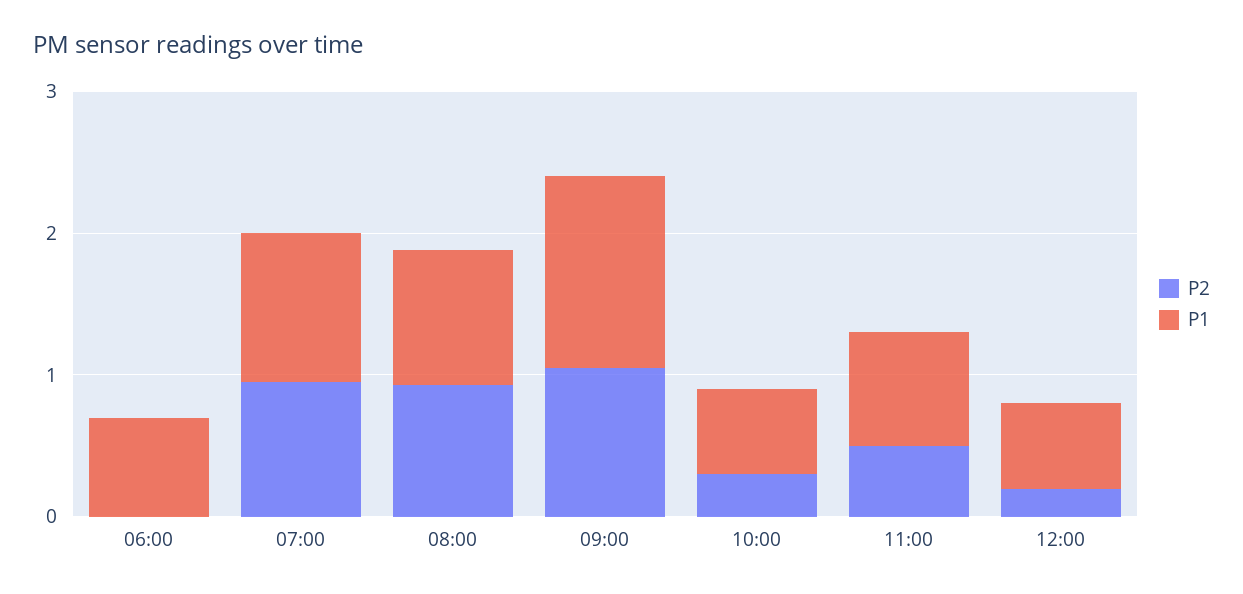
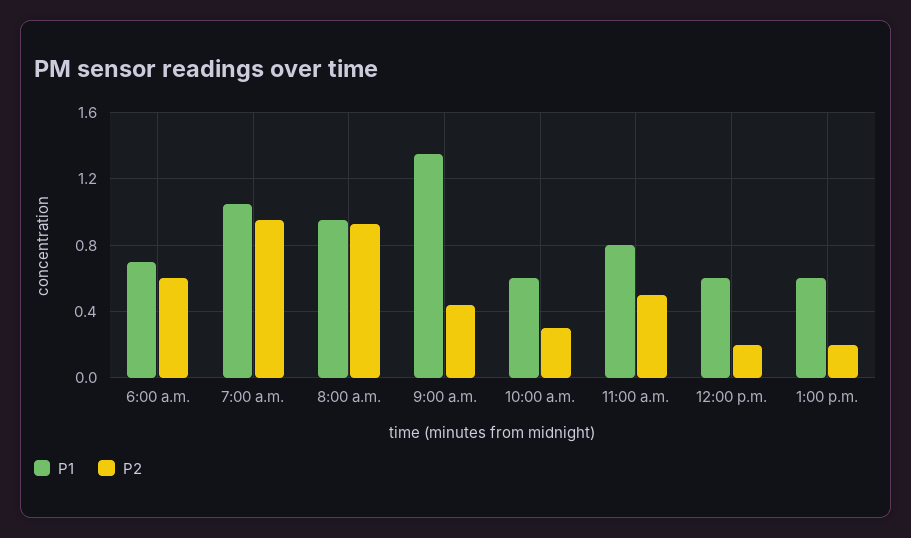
P2, 06:00: 0 -> 0.6
P2, 09:00: 1 -> 0.45
P1, 1:00 p.m.: none -> 0.6
P2, 1:00 p.m.: none -> 0.2

